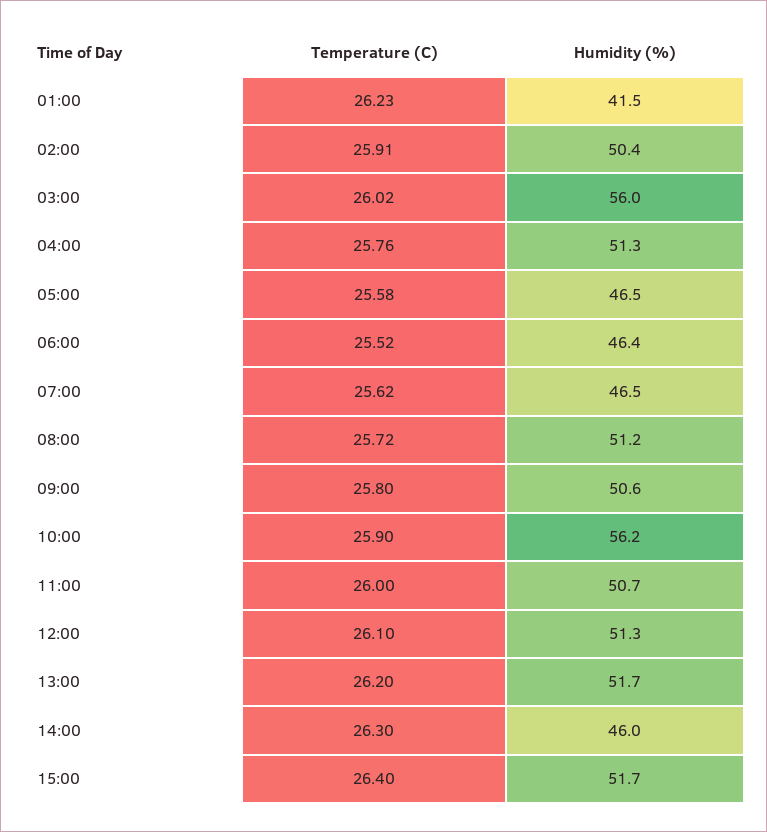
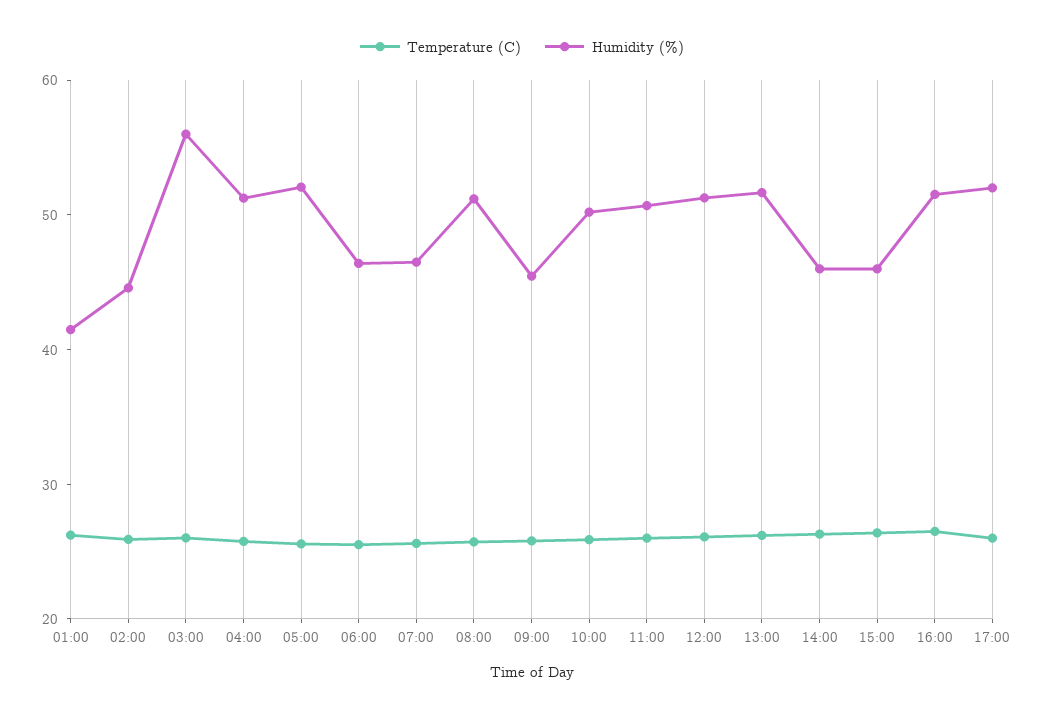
Humidity (%), 02:00: 50.4 -> 44
Humidity (%), 05:00: 46.5 -> 52
Humidity (%), 09:00: 50.6 -> 46
Humidity (%), 10:00: 56.2 -> 50
Humidity (%), 15:00: 51.7 -> 46
Temperature (C), 16:00: none -> 26
Humidity (%), 16:00: none -> 52
Temperature (C), 17:00: none -> 26
Humidity (%), 17:00: none -> 52

